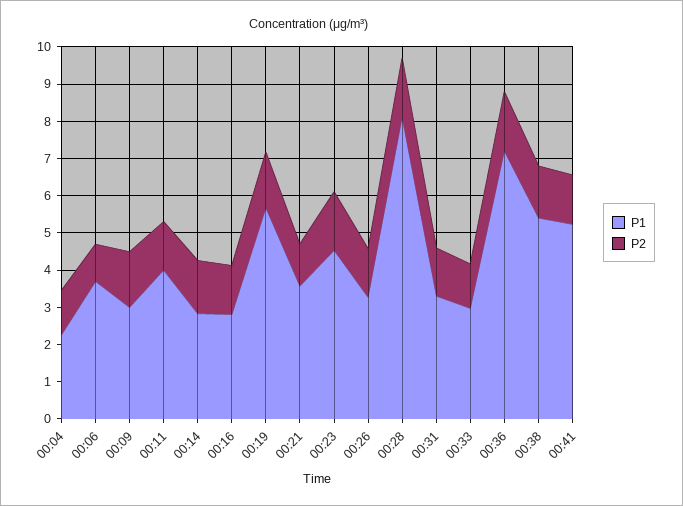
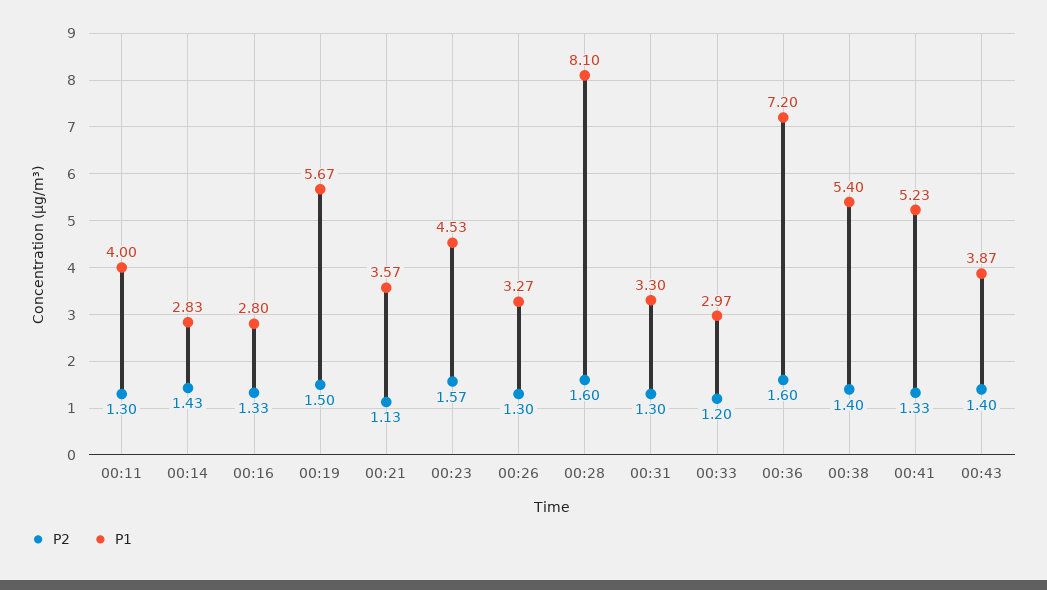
P1, 00:04: 2.25 -> none
P2, 00:04: 1.25 -> none
P1, 00:06: 3.75 -> none
P2, 00:06: 1 -> none
P1, 00:09: 3 -> none
P2, 00:09: 1.5 -> none
P2, 00:43: none -> 1.4
P1, 00:43: none -> 3.87

